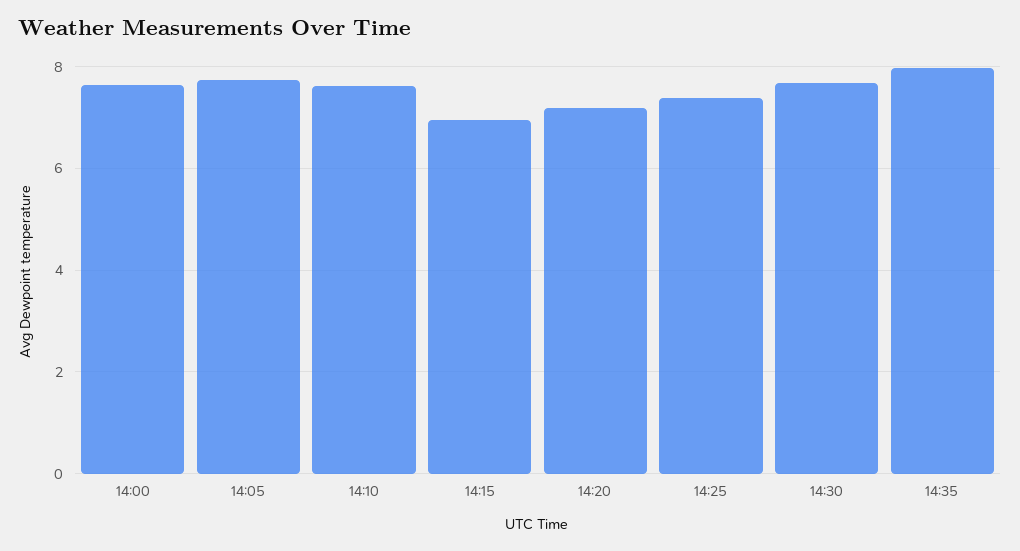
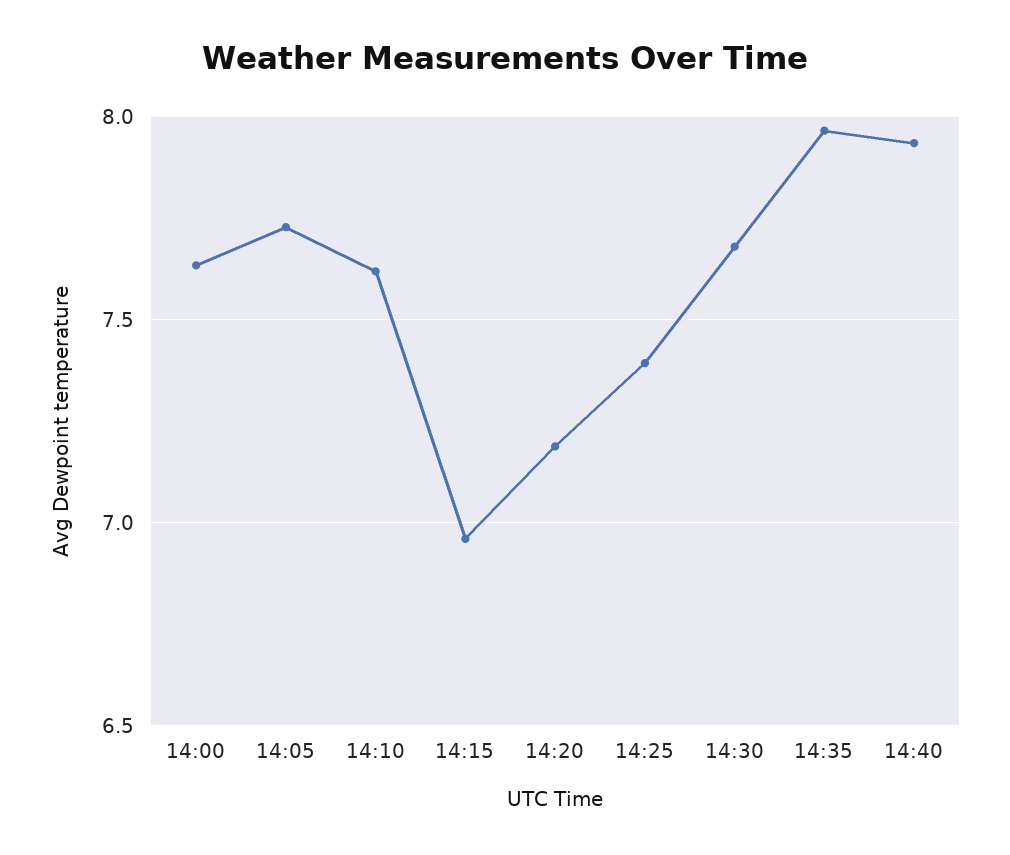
14:40: none -> 7.95

